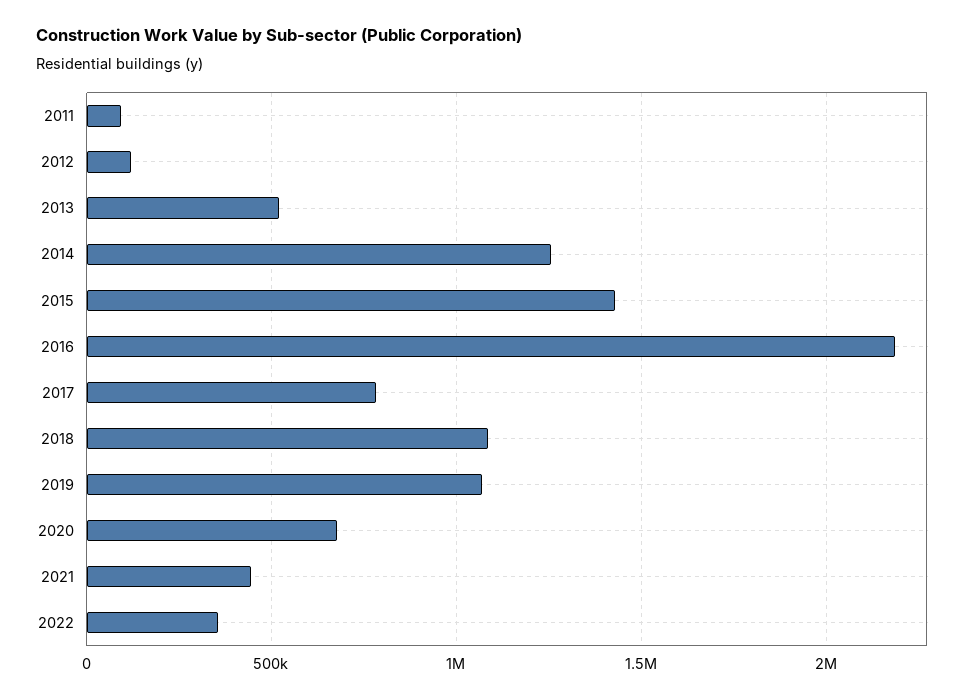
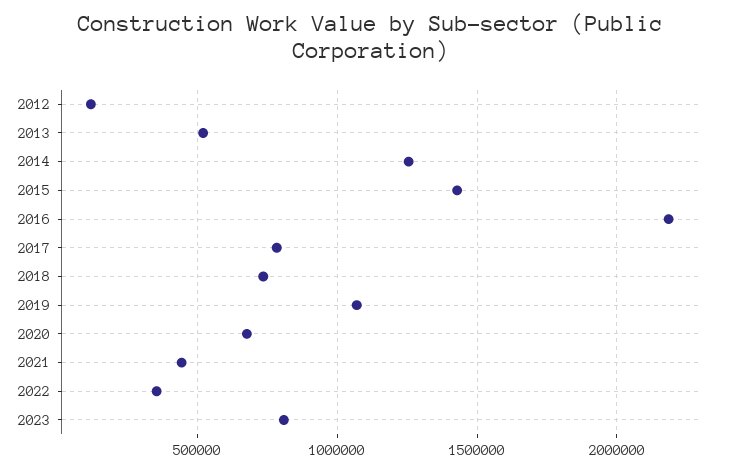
2011: 100000 -> none
2018: 1100000 -> 750000
2023: none -> 800000

